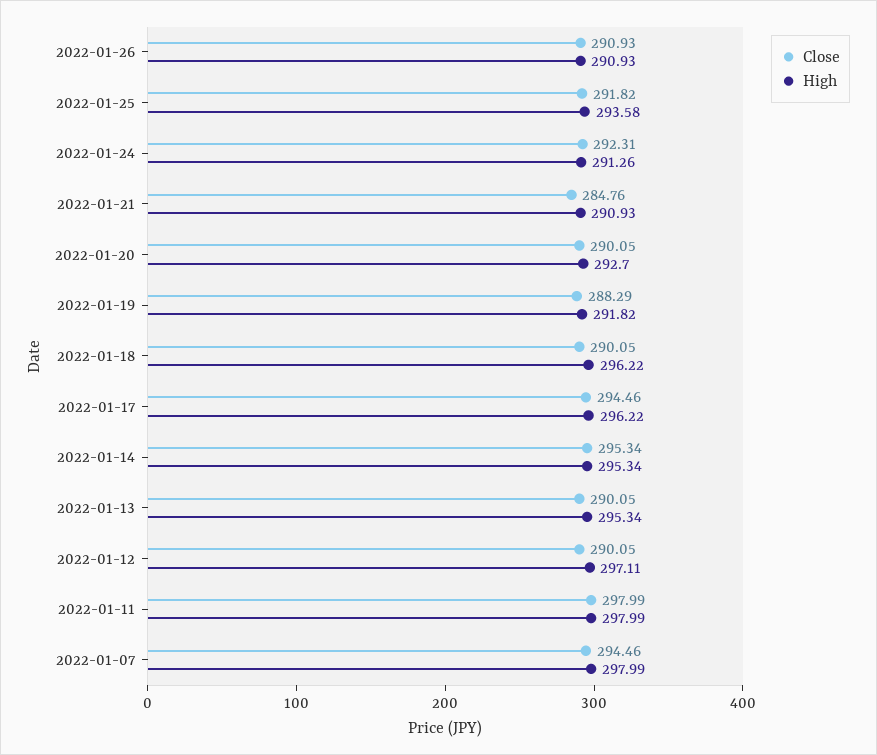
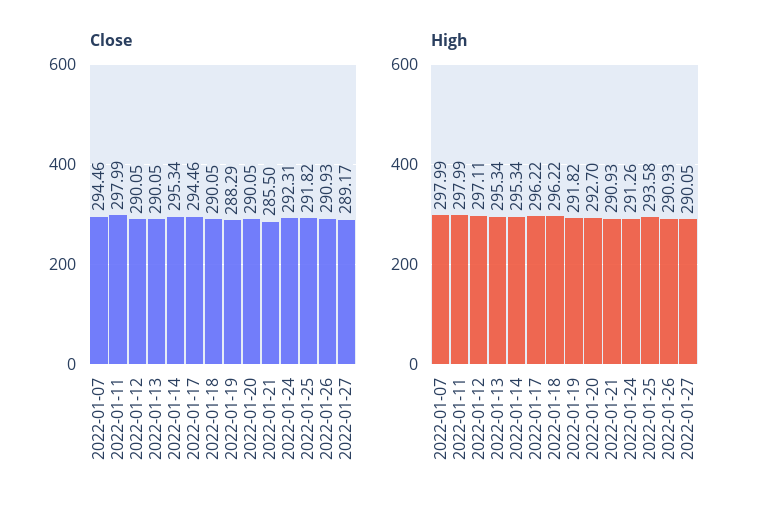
Close, 2022-01-21: 284.76 -> 285.5
Close, 2022-01-27: none -> 289.17
High, 2022-01-27: none -> 290.05

